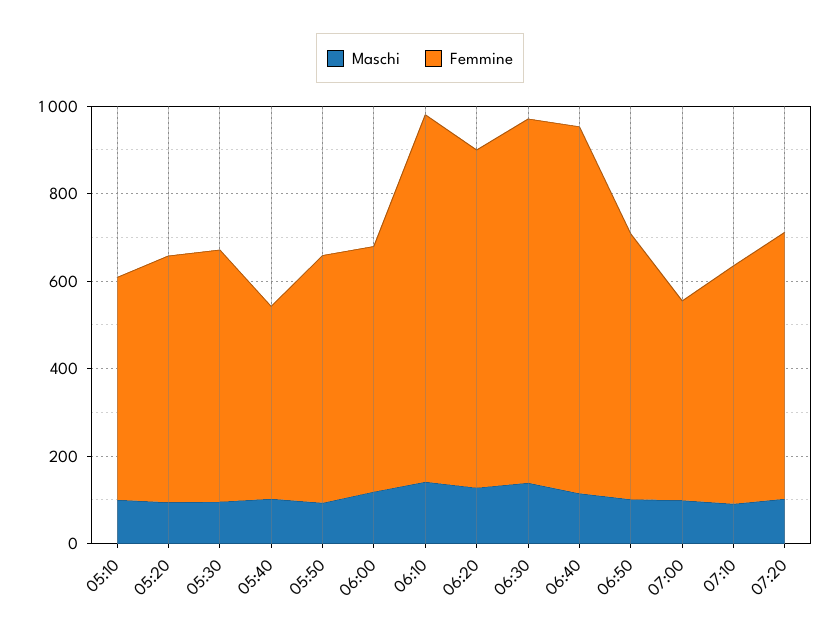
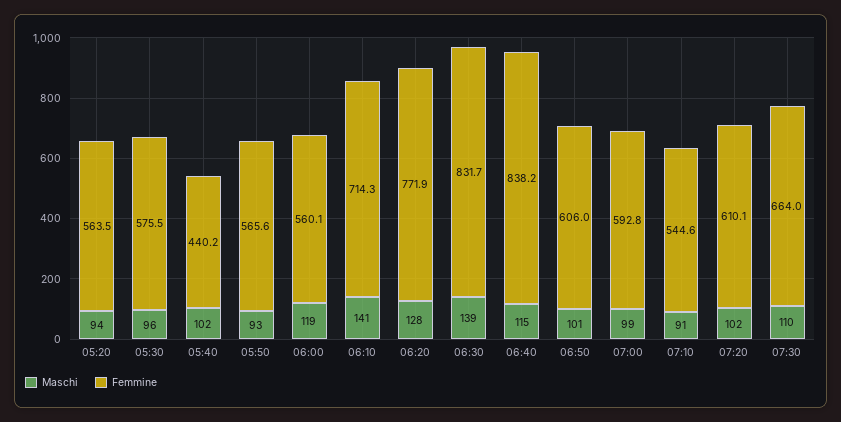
Maschi, 05:10: 100 -> none
Femmine, 05:10: 500 -> none
Femmine, 06:10: 850 -> 714.3
Femmine, 07:00: 450 -> 592.8
Maschi, 07:30: none -> 110
Femmine, 07:30: none -> 664

